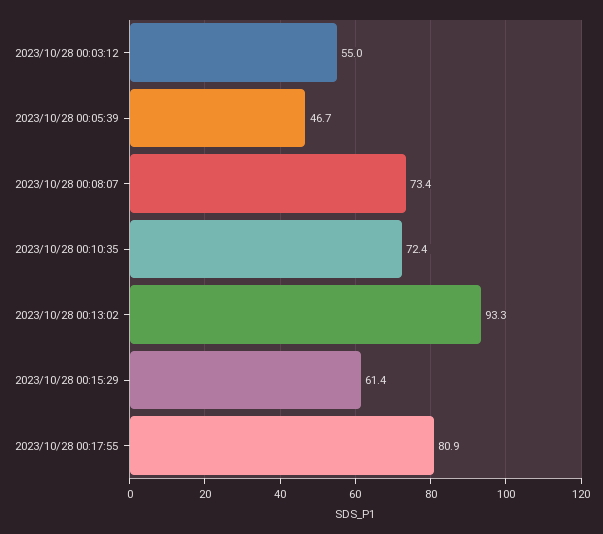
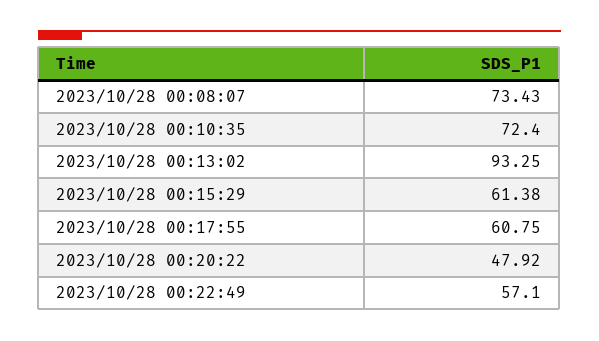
2023/10/28 00:03:12: 55 -> none
2023/10/28 00:05:39: 46.7 -> none
2023/10/28 00:17:55: 80.9 -> 60.75
2023/10/28 00:20:22: none -> 47.92
2023/10/28 00:22:49: none -> 57.1

